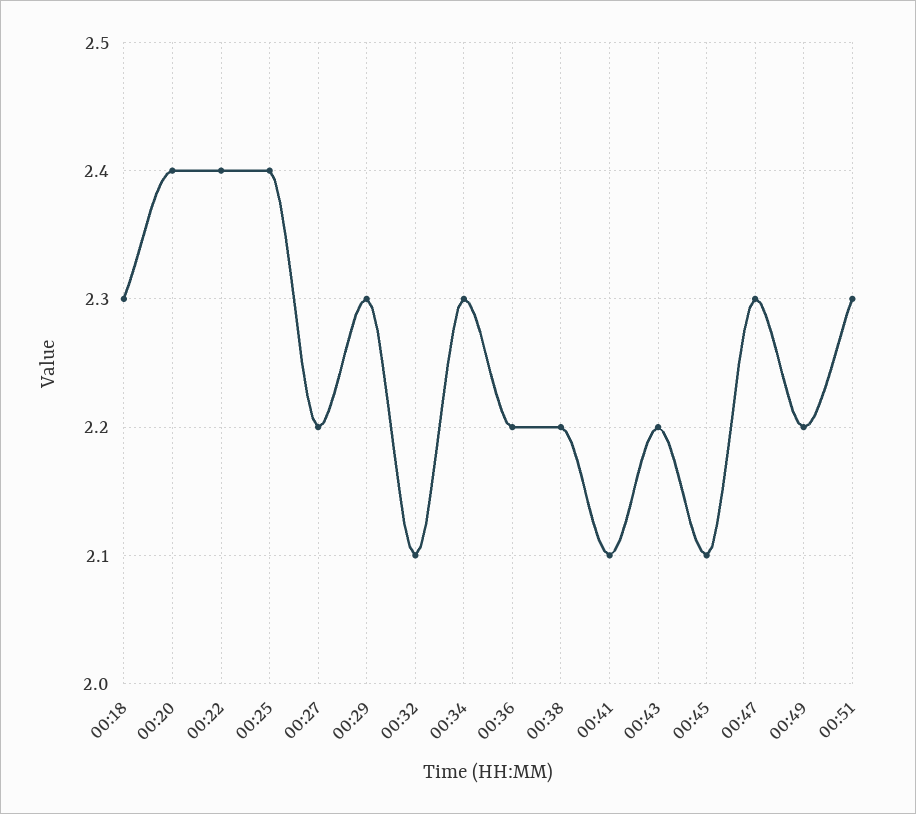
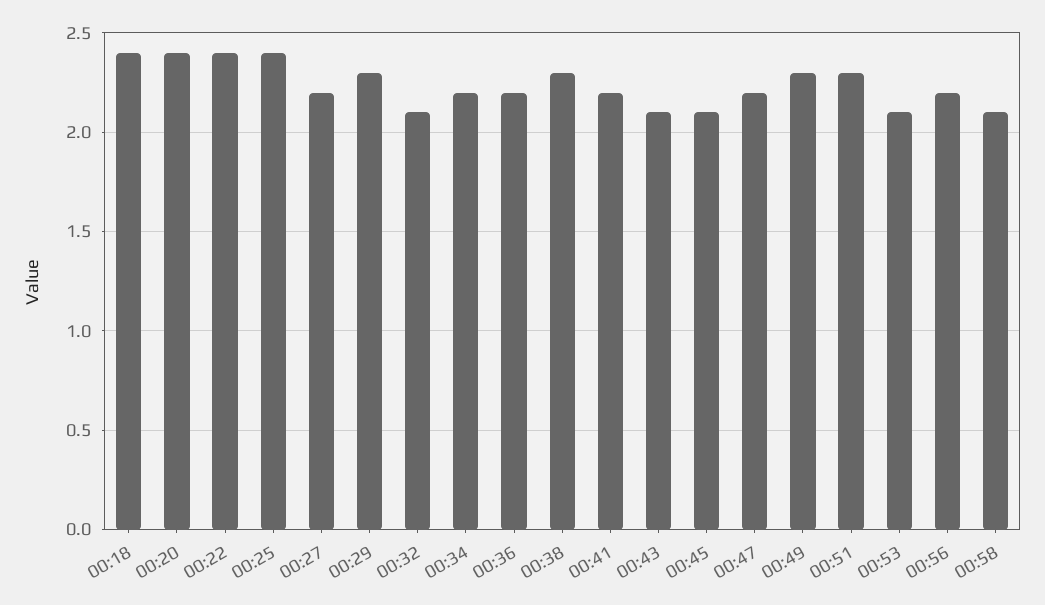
00:18: 2.3 -> 2.4
00:34: 2.3 -> 2.2
00:38: 2.2 -> 2.3
00:41: 2.1 -> 2.2
00:43: 2.2 -> 2.1
00:47: 2.3 -> 2.2
00:49: 2.2 -> 2.3
00:53: none -> 2.1
00:56: none -> 2.2
00:58: none -> 2.1

